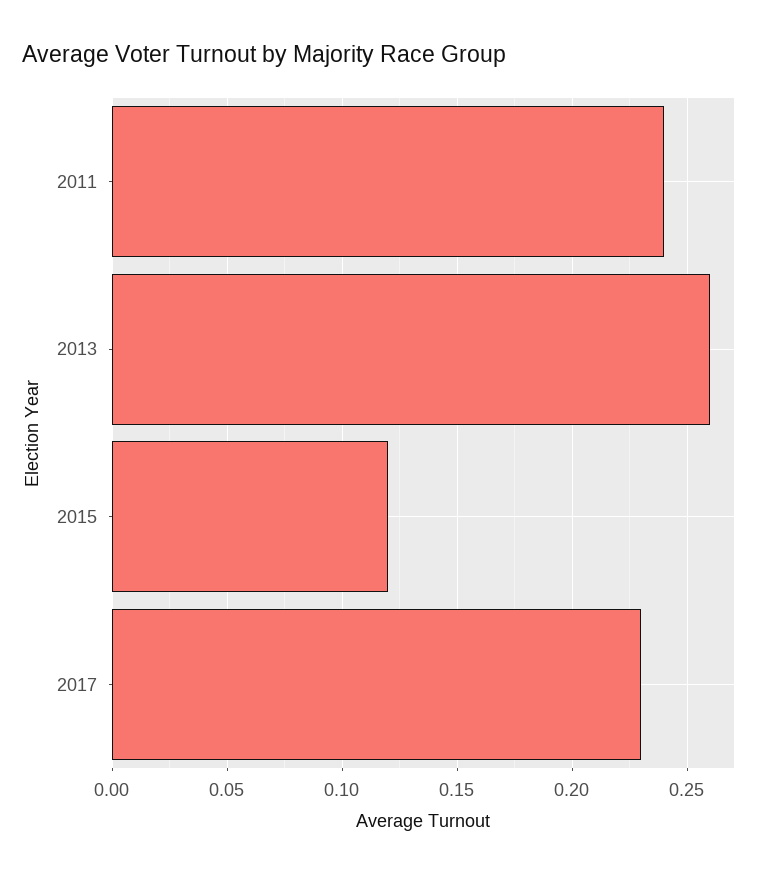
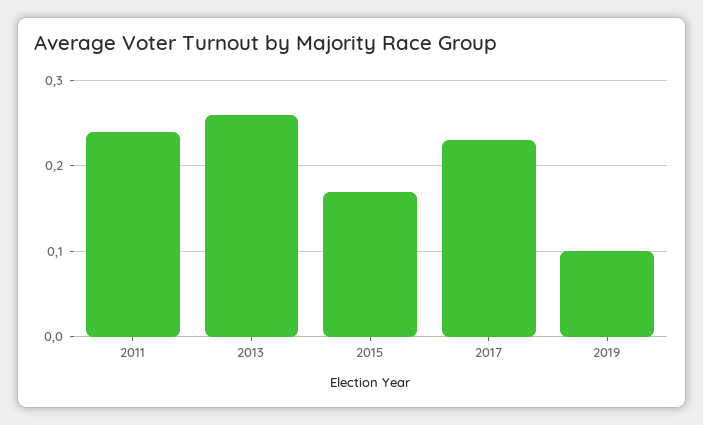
2015: 0.12 -> 0.17
2019: none -> 0.1

